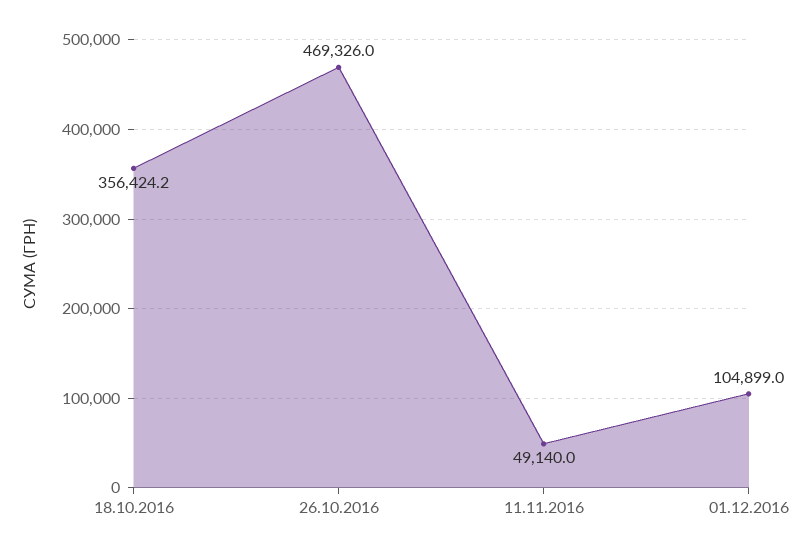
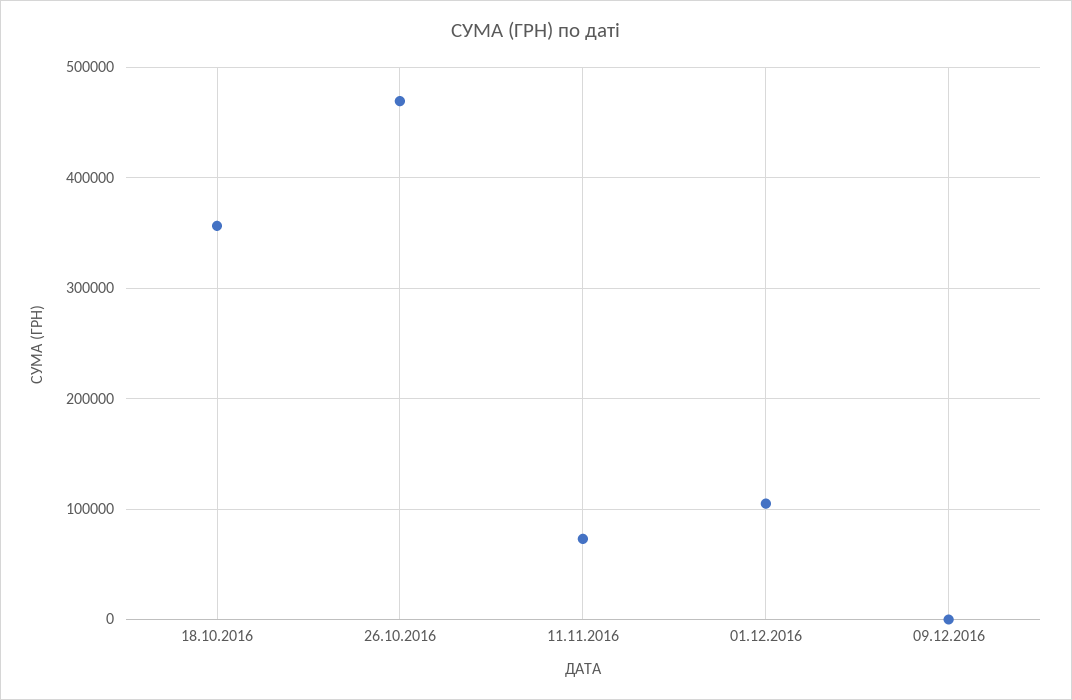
11.11.2016: 49140 -> 70000
09.12.2016: none -> 0

